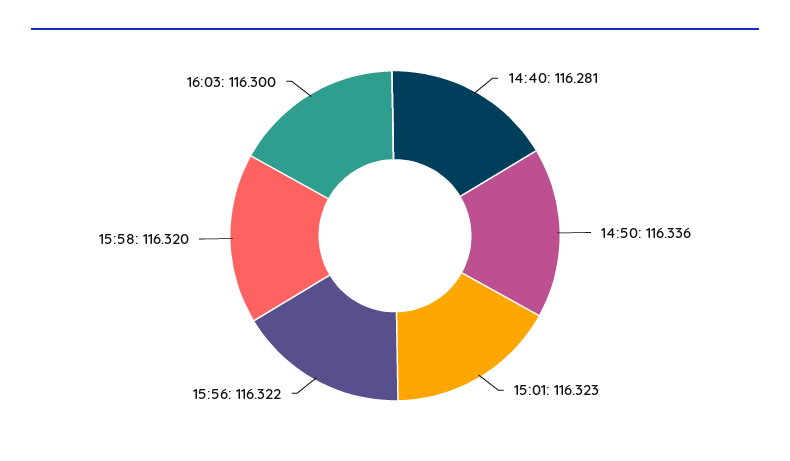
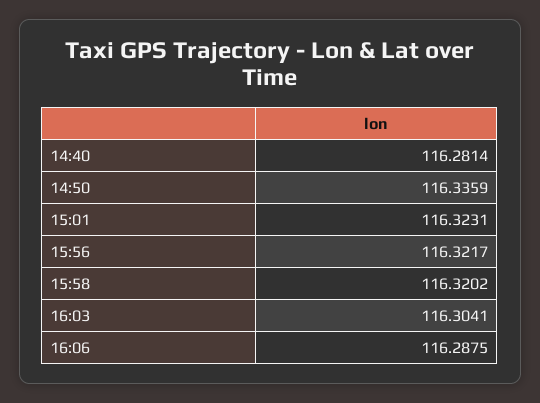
16:03: 116.3 -> 116.3041
16:06: none -> 116.2875

